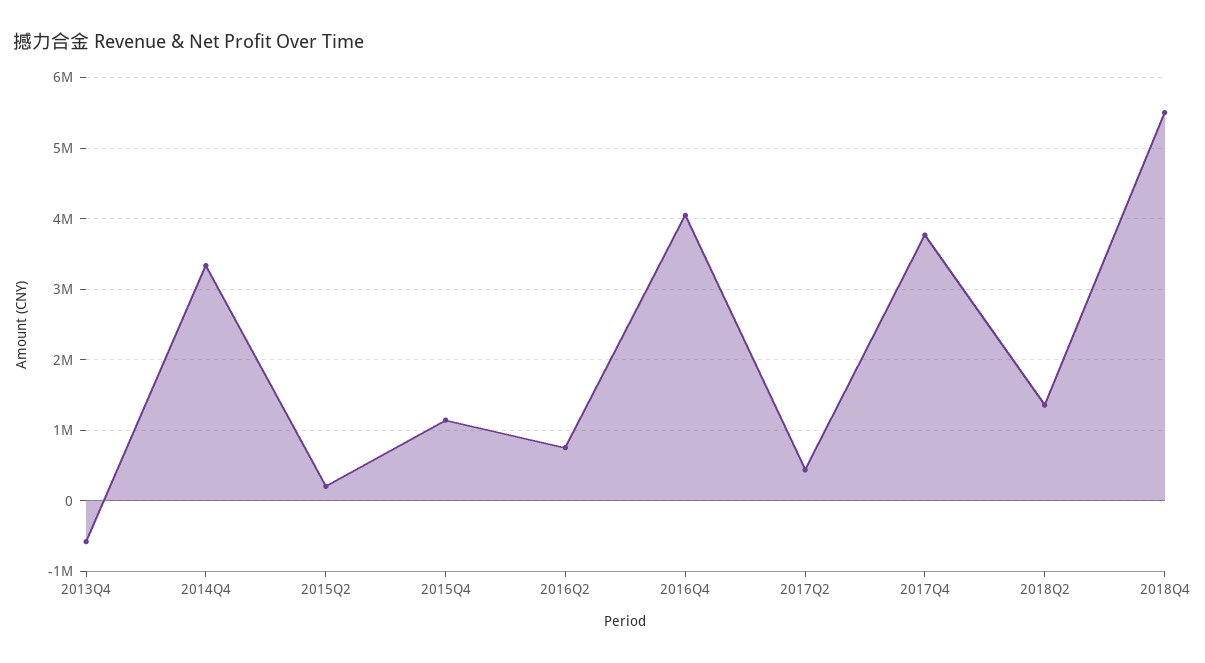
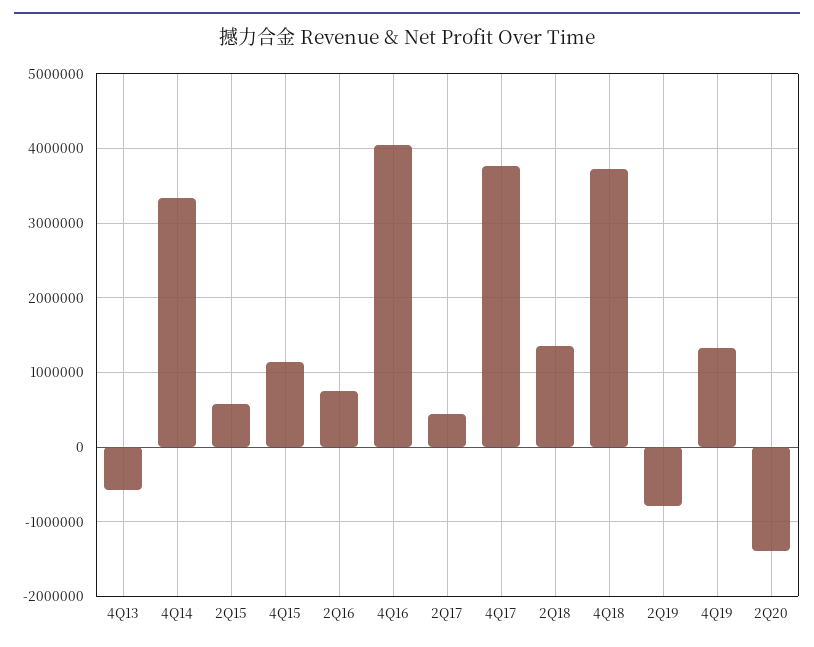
2015Q2: 200000 -> 600000
2018Q4: 5500000 -> 3700000
2Q19: none -> -800000
4Q19: none -> 1300000
2Q20: none -> -1400000

